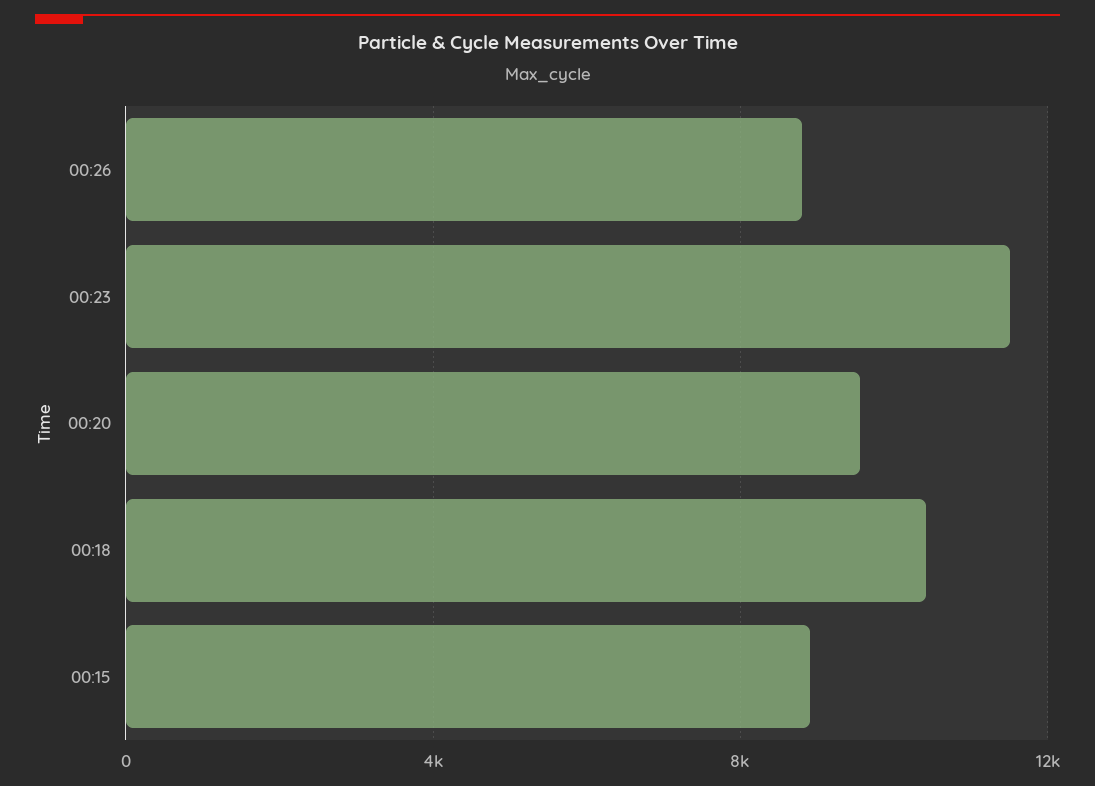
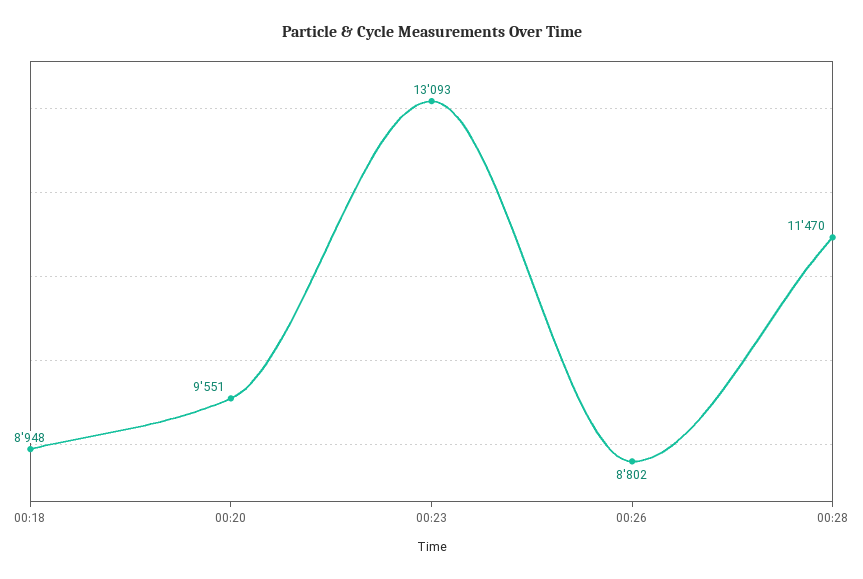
00:23: 11500 -> 13093
00:18: 10500 -> 8948
00:15: 9000 -> none
00:28: none -> 11470

